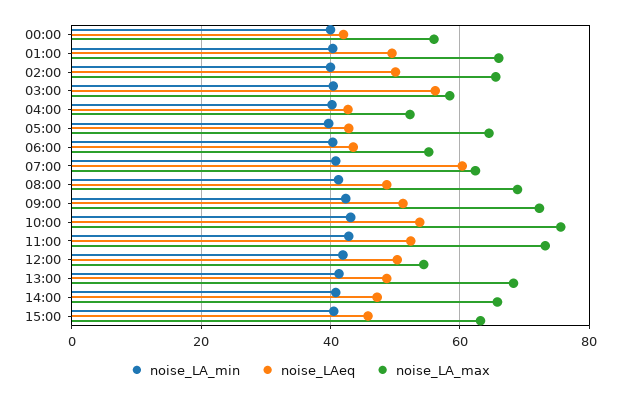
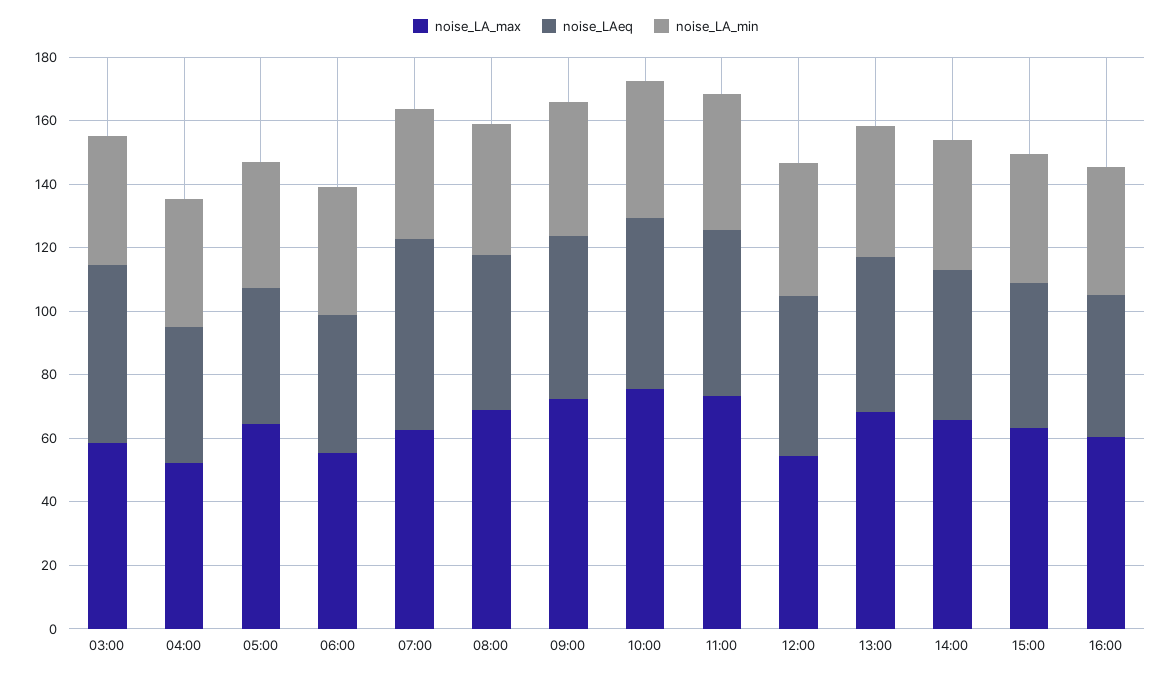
noise_LA_min, 00:00: 40 -> none
noise_LAeq, 00:00: 42 -> none
noise_LA_max, 00:00: 56 -> none
noise_LA_min, 01:00: 40 -> none
noise_LAeq, 01:00: 50 -> none
noise_LA_max, 01:00: 66 -> none
noise_LA_min, 02:00: 40 -> none
noise_LAeq, 02:00: 50 -> none
noise_LA_max, 02:00: 66 -> none
noise_LA_max, 16:00: none -> 60
noise_LAeq, 16:00: none -> 45
noise_LA_min, 16:00: none -> 40

